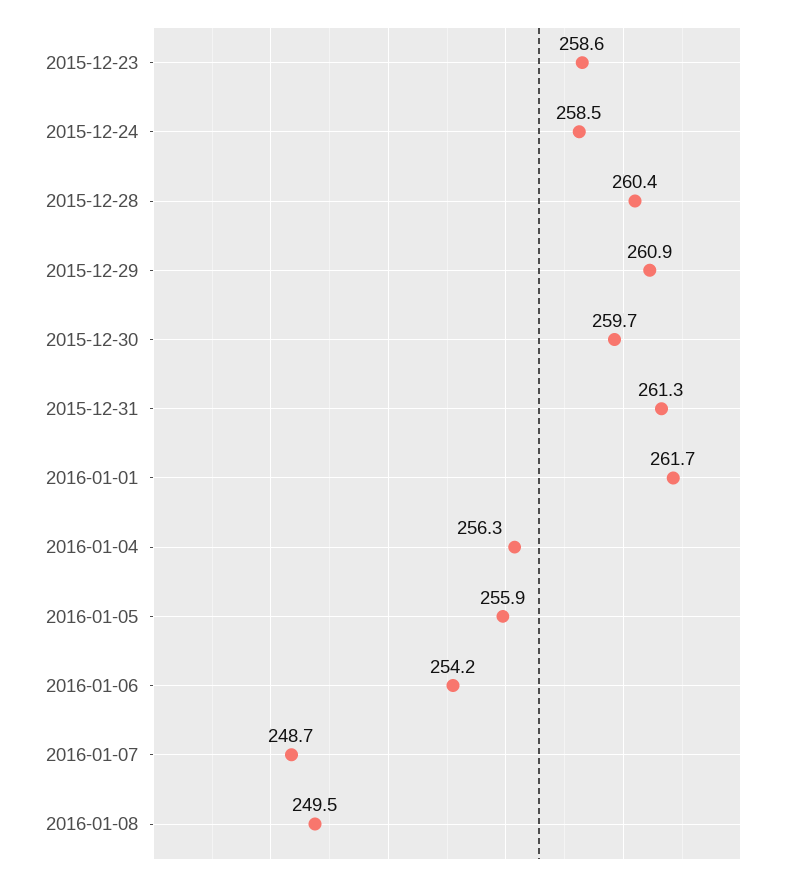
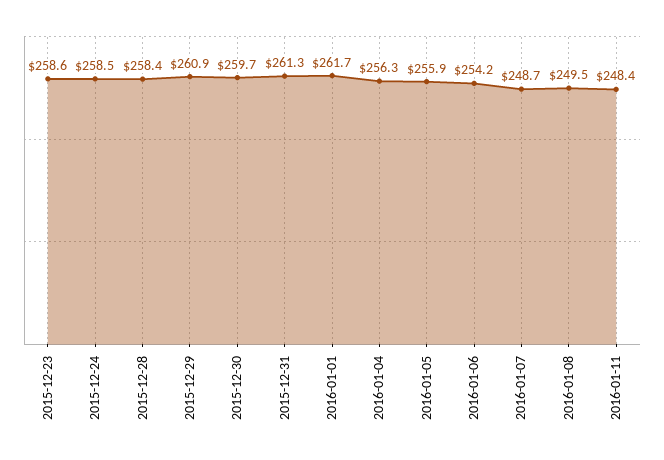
2015-12-28: 260.4 -> 258.4
2016-01-11: none -> 248.4

